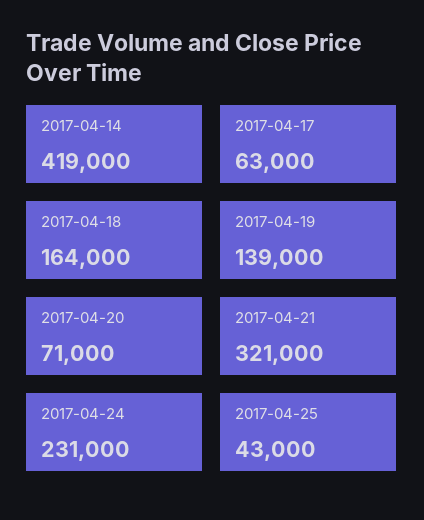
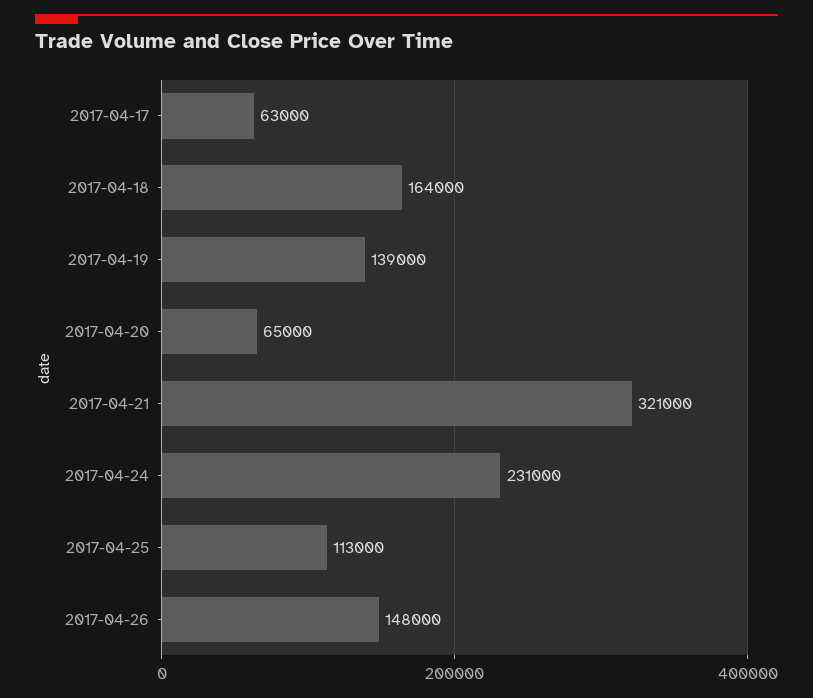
2017-04-14: 419000 -> none
2017-04-20: 71000 -> 65000
2017-04-25: 43000 -> 113000
2017-04-26: none -> 148000

